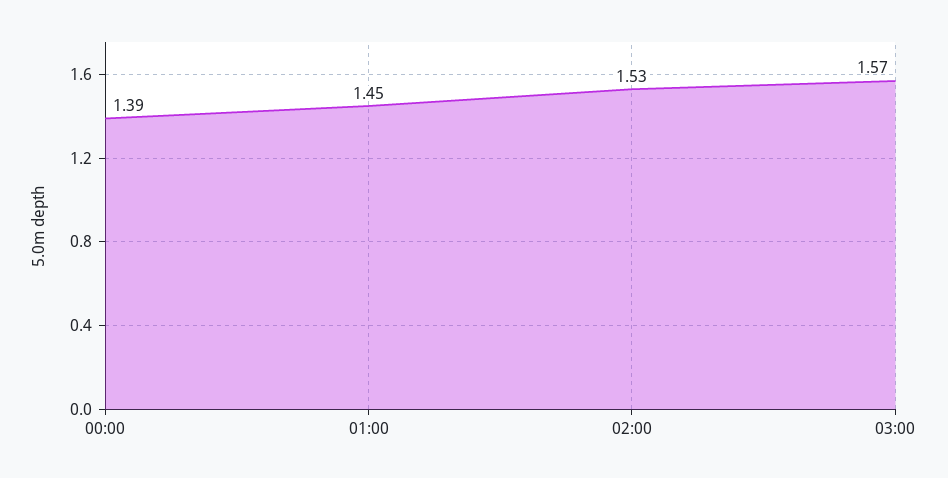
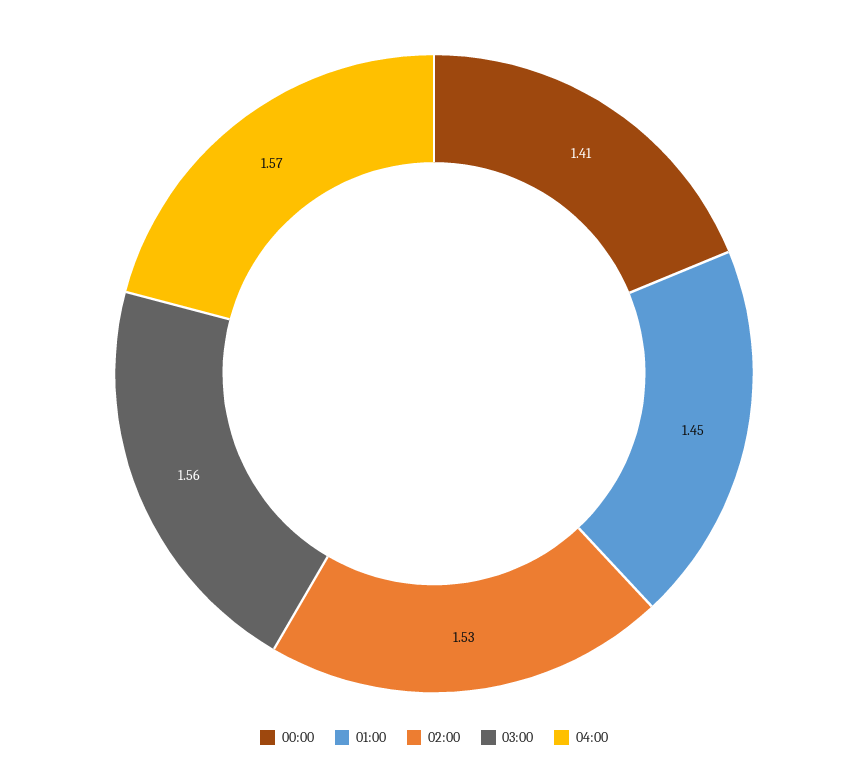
00:00: 1.39 -> 1.41
03:00: 1.57 -> 1.56
04:00: none -> 1.57

